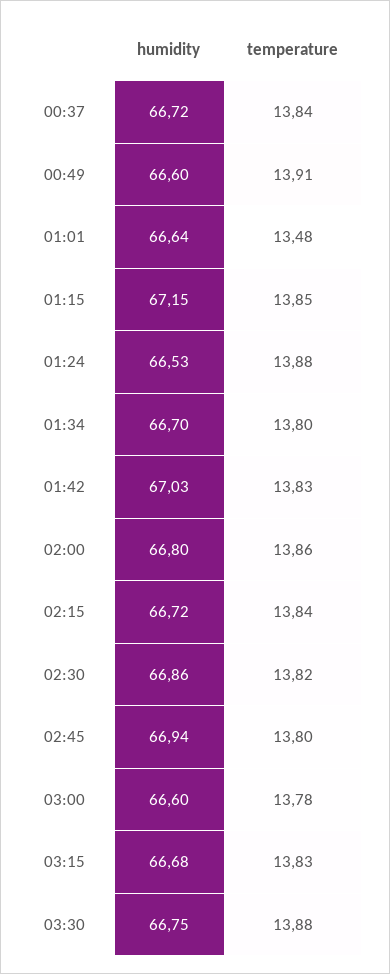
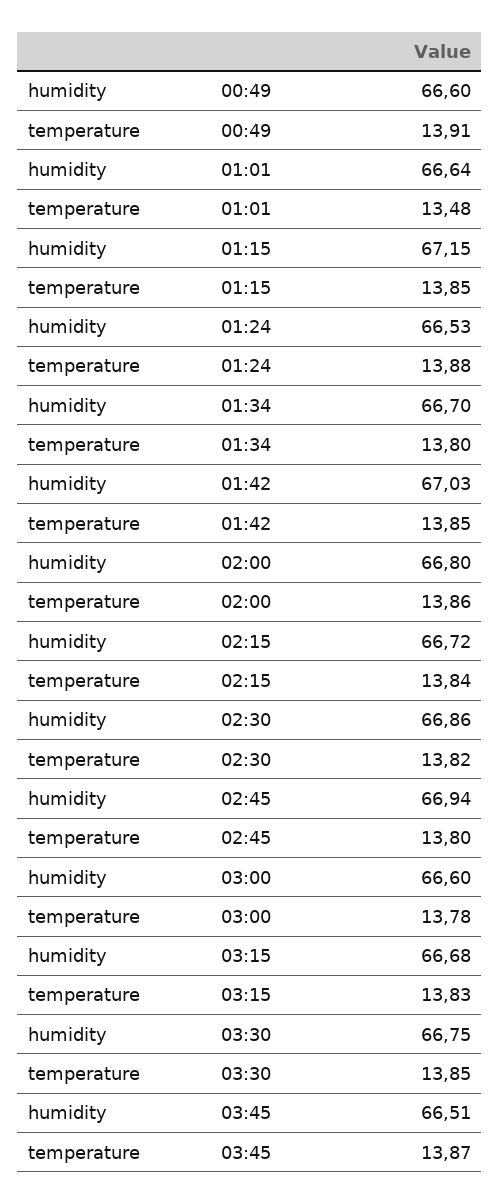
humidity, 00:37: 66.72 -> none
temperature, 00:37: 13.84 -> none
temperature, 01:42: 13.83 -> 13.85
temperature, 03:30: 13.88 -> 13.85
humidity, 03:45: none -> 66.51
temperature, 03:45: none -> 13.87

